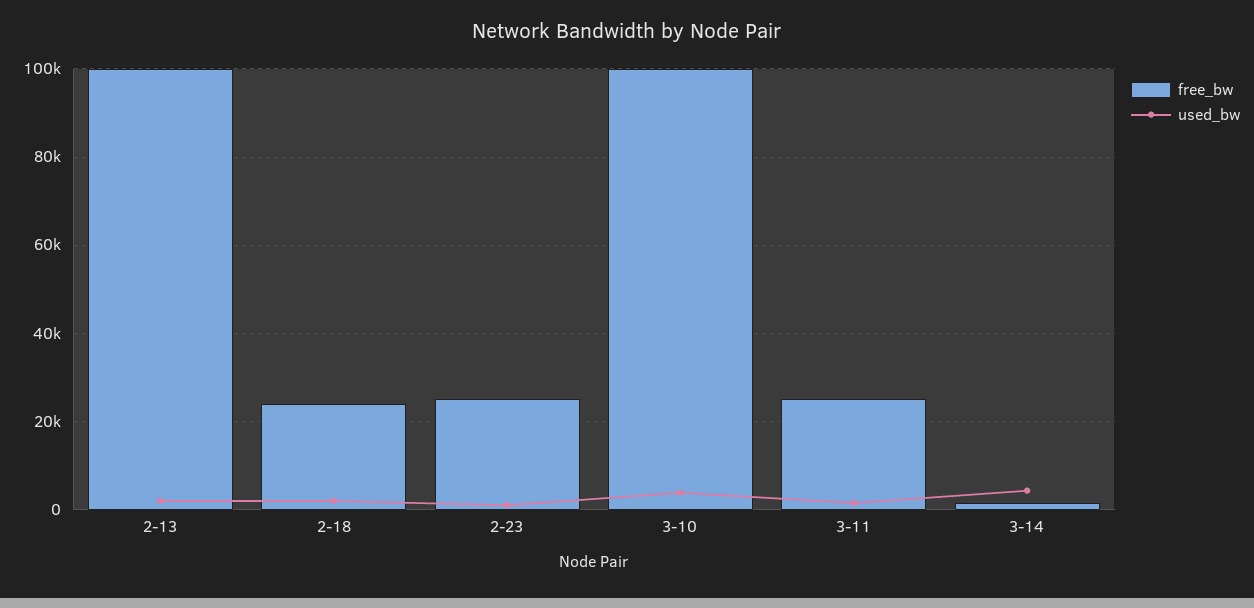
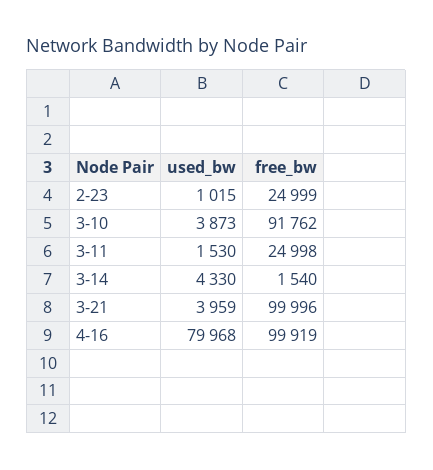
free_bw, 2-13: 100000 -> none
used_bw, 2-13: 2000 -> none
free_bw, 2-18: 24000 -> none
used_bw, 2-18: 2000 -> none
free_bw, 3-10: 100000 -> 91762
used_bw, 3-21: none -> 3959
free_bw, 3-21: none -> 99996
used_bw, 4-16: none -> 79968
free_bw, 4-16: none -> 99919

